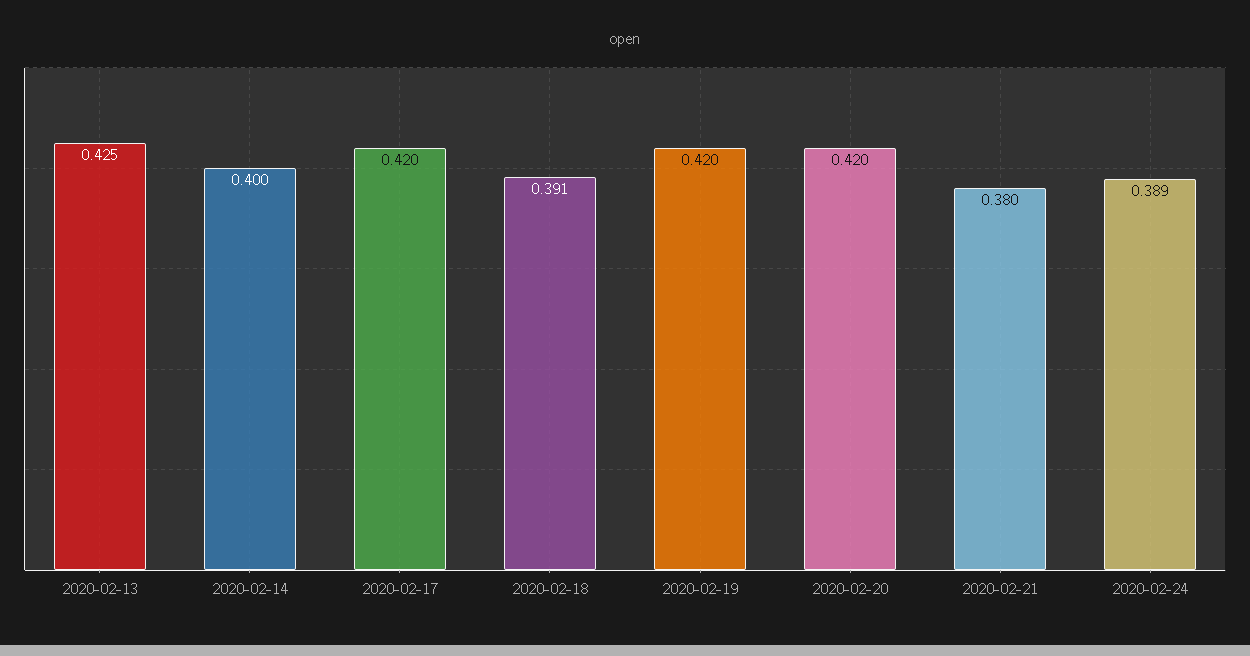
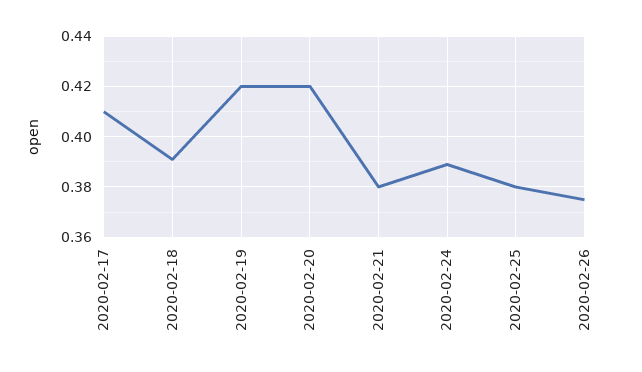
2020-02-13: 0.425 -> none
2020-02-14: 0.4 -> none
2020-02-17: 0.42 -> 0.41
2020-02-25: none -> 0.38
2020-02-26: none -> 0.375

